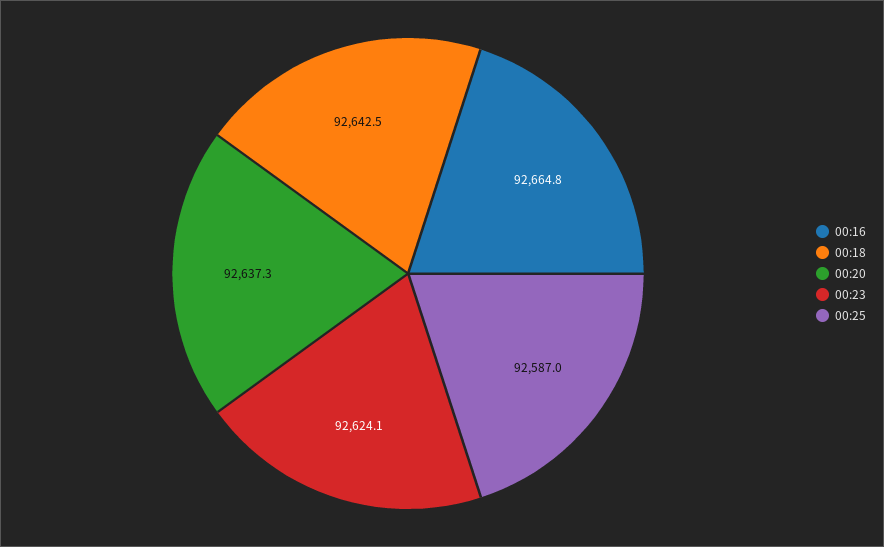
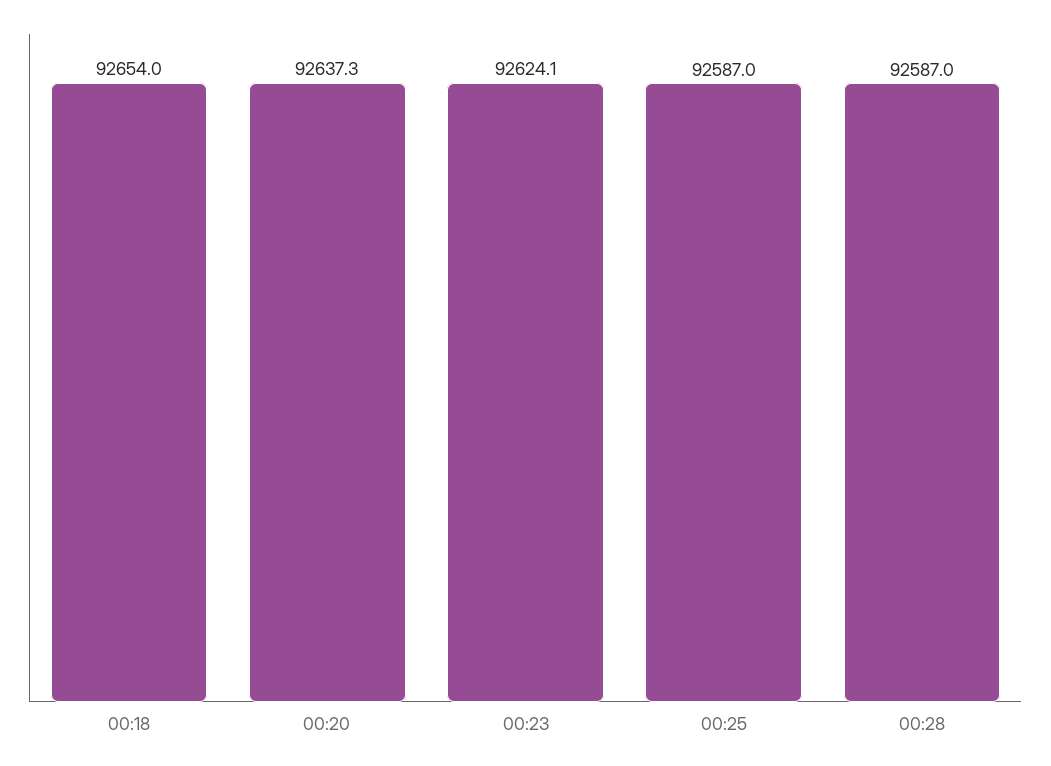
00:16: 92664.8 -> none
00:18: 92642.5 -> 92654
00:28: none -> 92587

